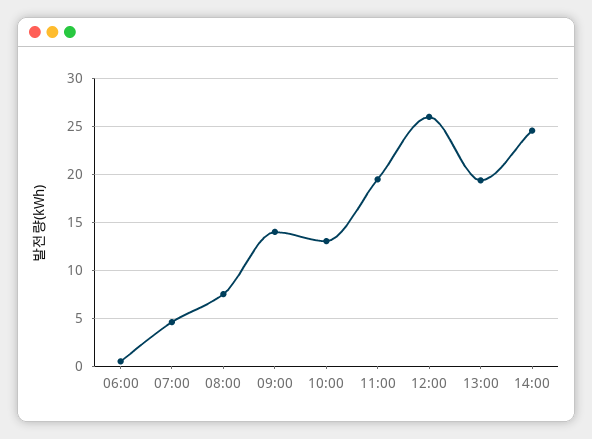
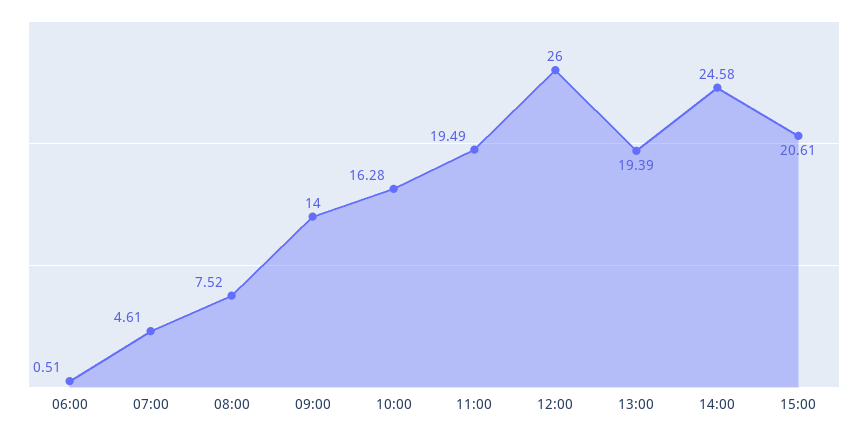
10:00: 13 -> 16.28
15:00: none -> 20.61

